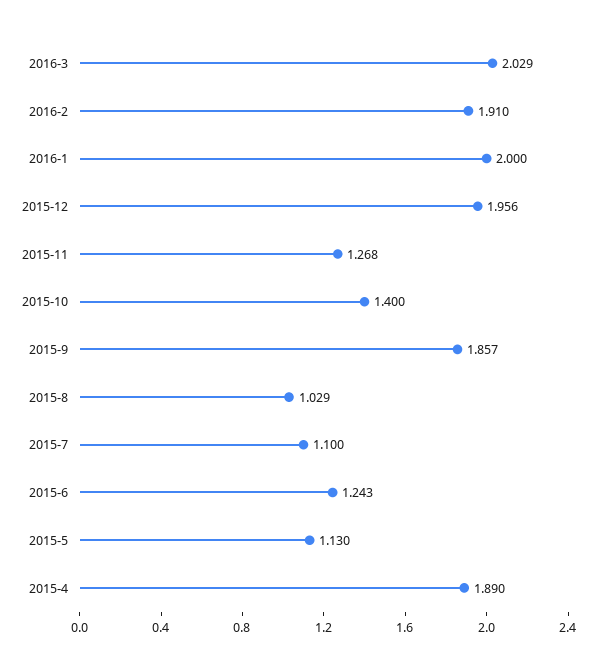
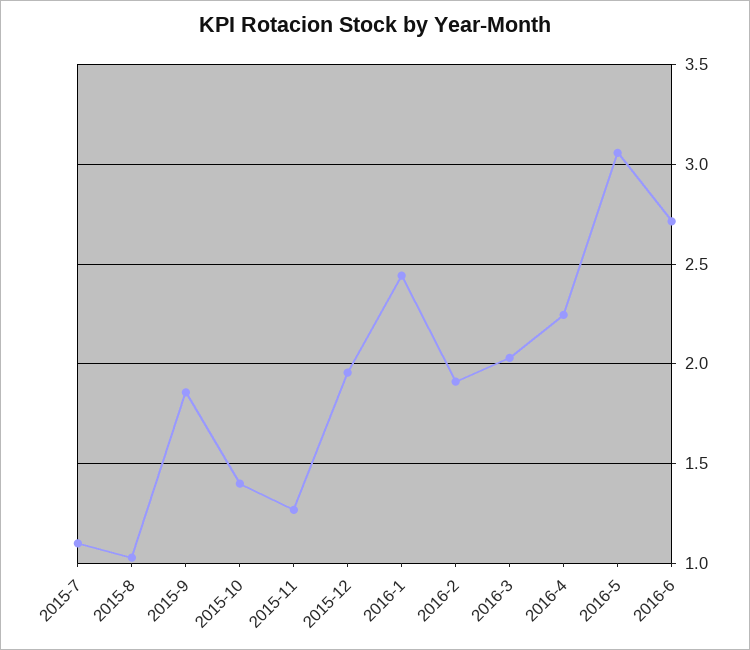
2016-1: 2 -> 2.45
2015-6: 1.243 -> none
2015-5: 1.13 -> none
2015-4: 1.89 -> none
2016-4: none -> 2.25
2016-5: none -> 3.05
2016-6: none -> 2.7

